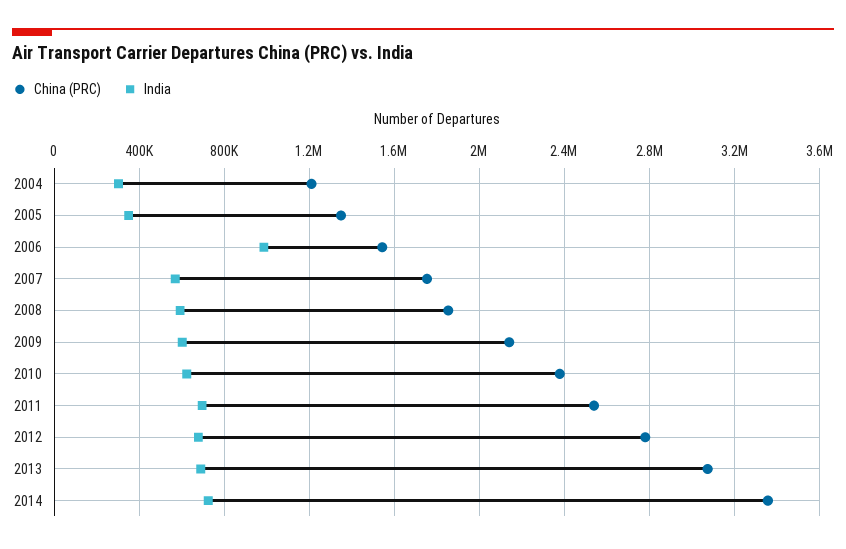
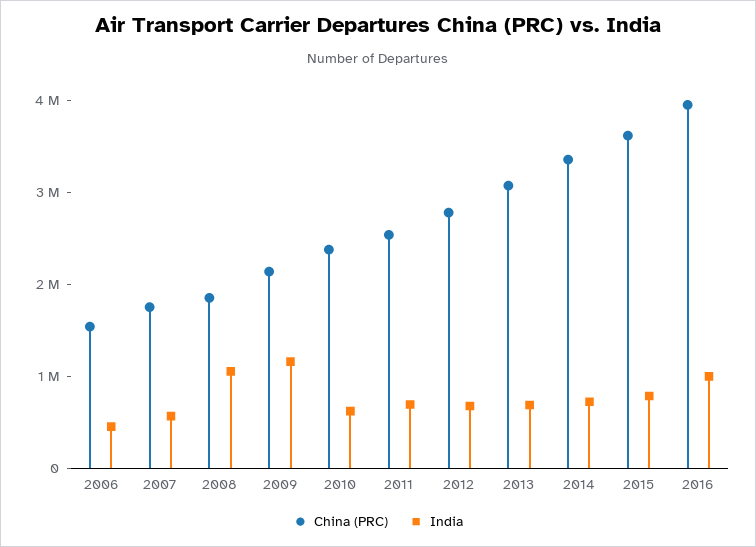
China (PRC), 2004: 1200000 -> none
India, 2004: 300000 -> none
China (PRC), 2005: 1350000 -> none
India, 2005: 350000 -> none
India, 2006: 1000000 -> 400000
India, 2008: 600000 -> 1000000
India, 2009: 600000 -> 1200000
China (PRC), 2015: none -> 3600000
India, 2015: none -> 800000
China (PRC), 2016: none -> 4000000
India, 2016: none -> 1000000

